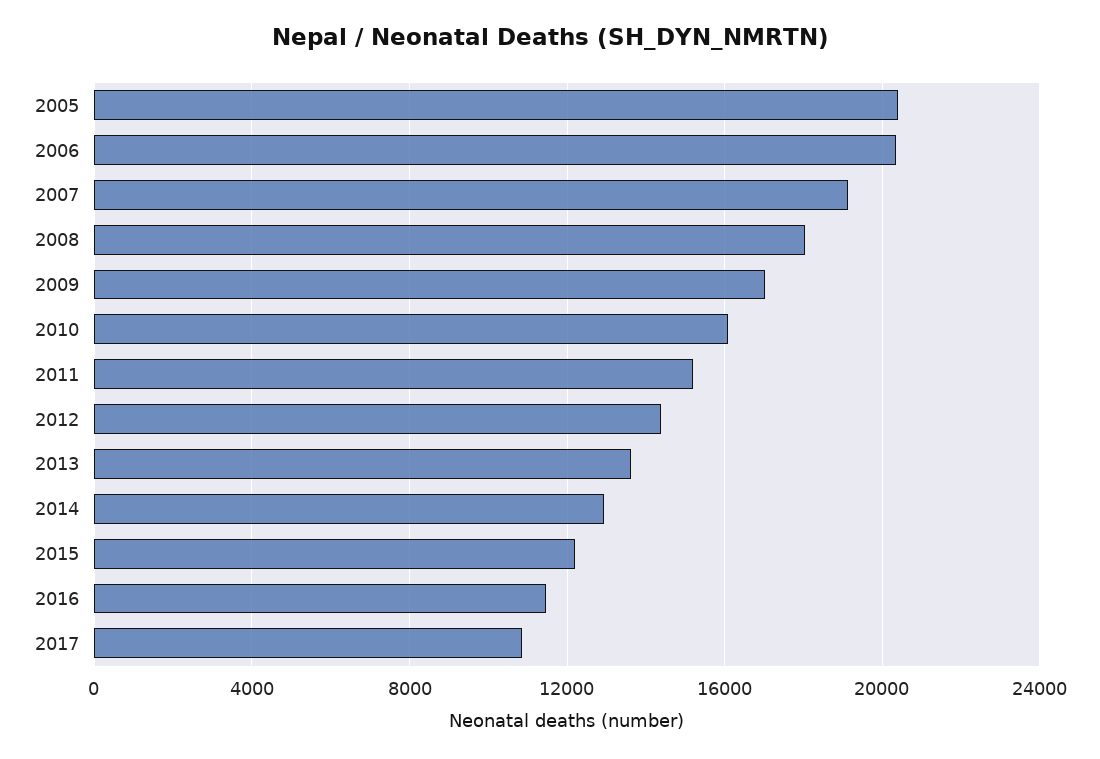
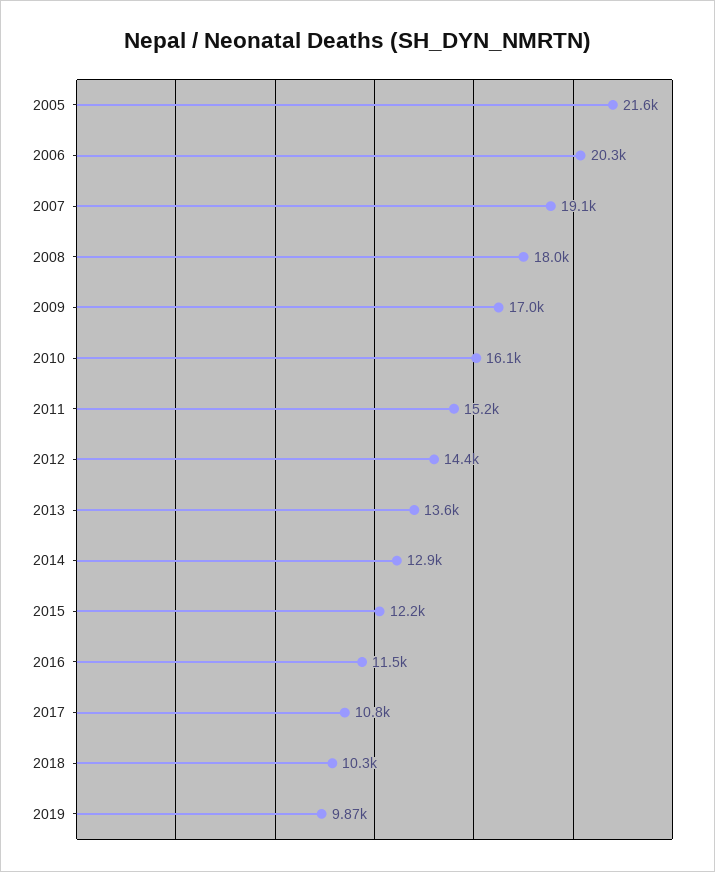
2005: 20500 -> 21600
2018: none -> 10300
2019: none -> 9870

